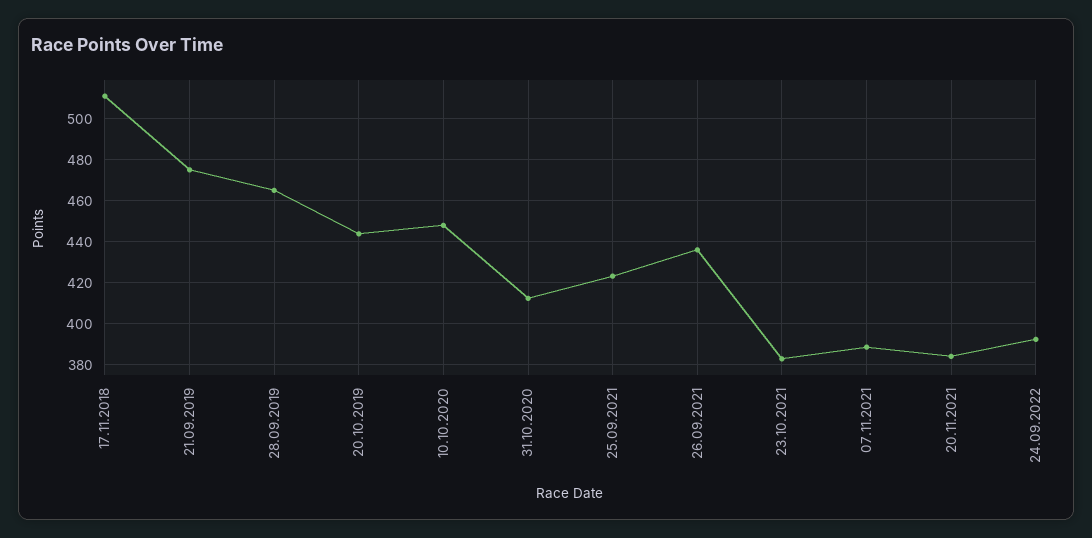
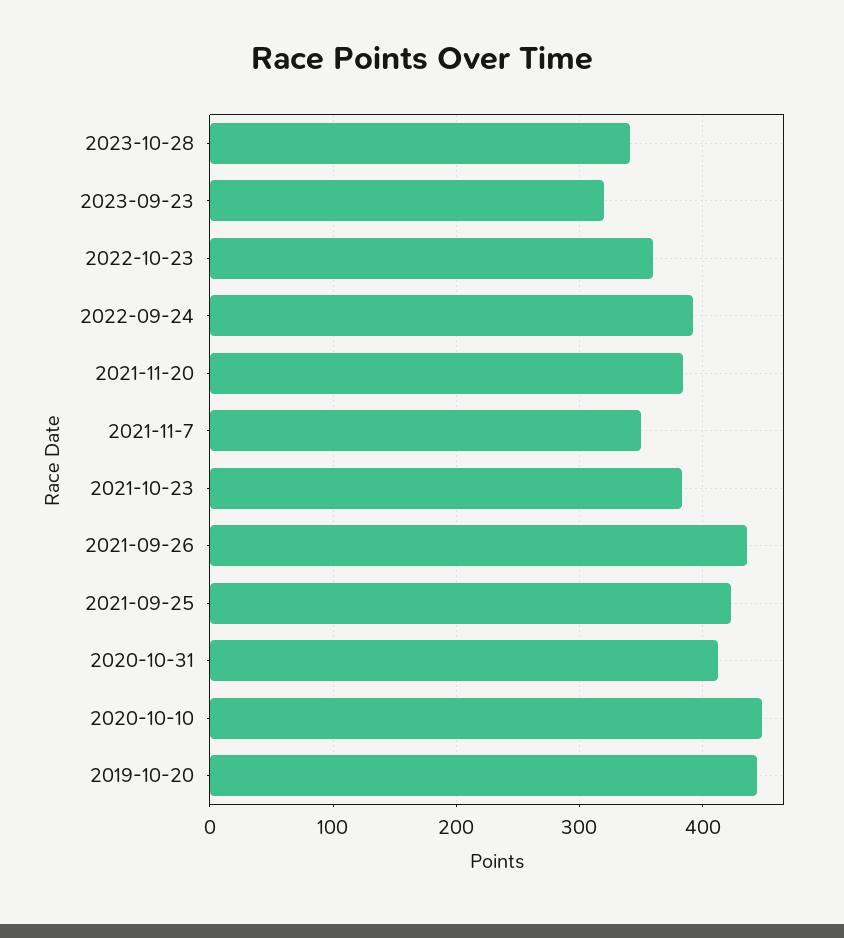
17.11.2018: 510 -> none
21.09.2019: 475 -> none
28.09.2019: 465 -> none
07.11.2021: 390 -> 350
2023-10-28: none -> 340
2023-09-23: none -> 320
2022-10-23: none -> 360

